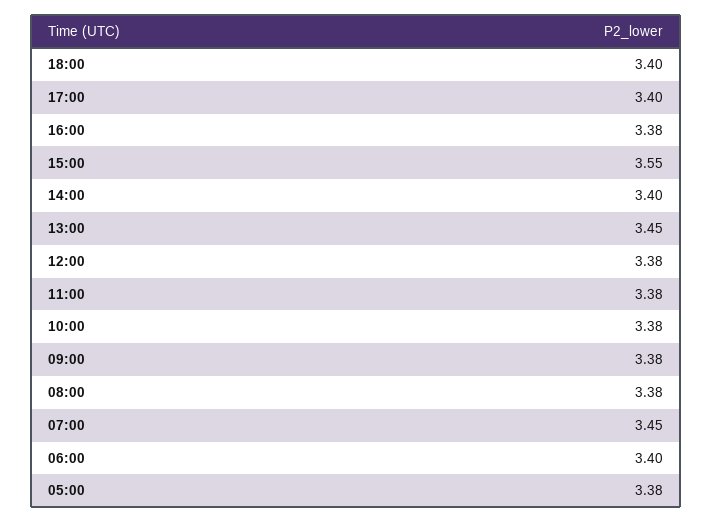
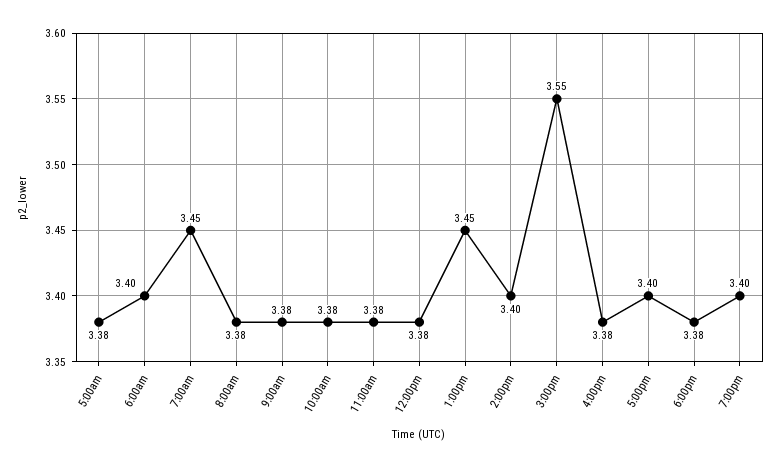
18:00: 3.4 -> 3.38
7:00pm: none -> 3.4

